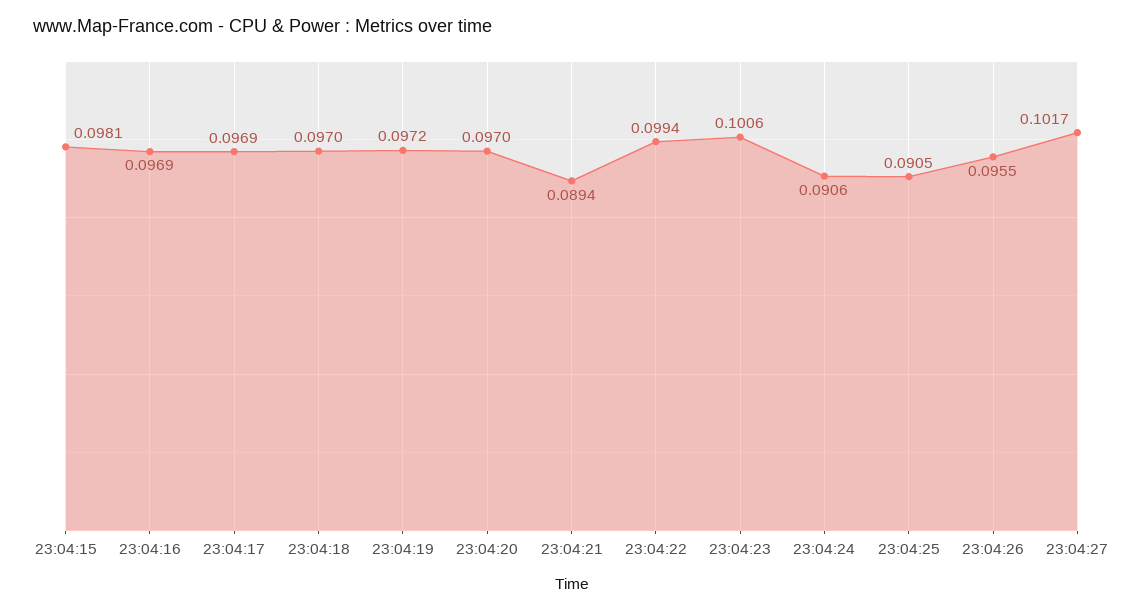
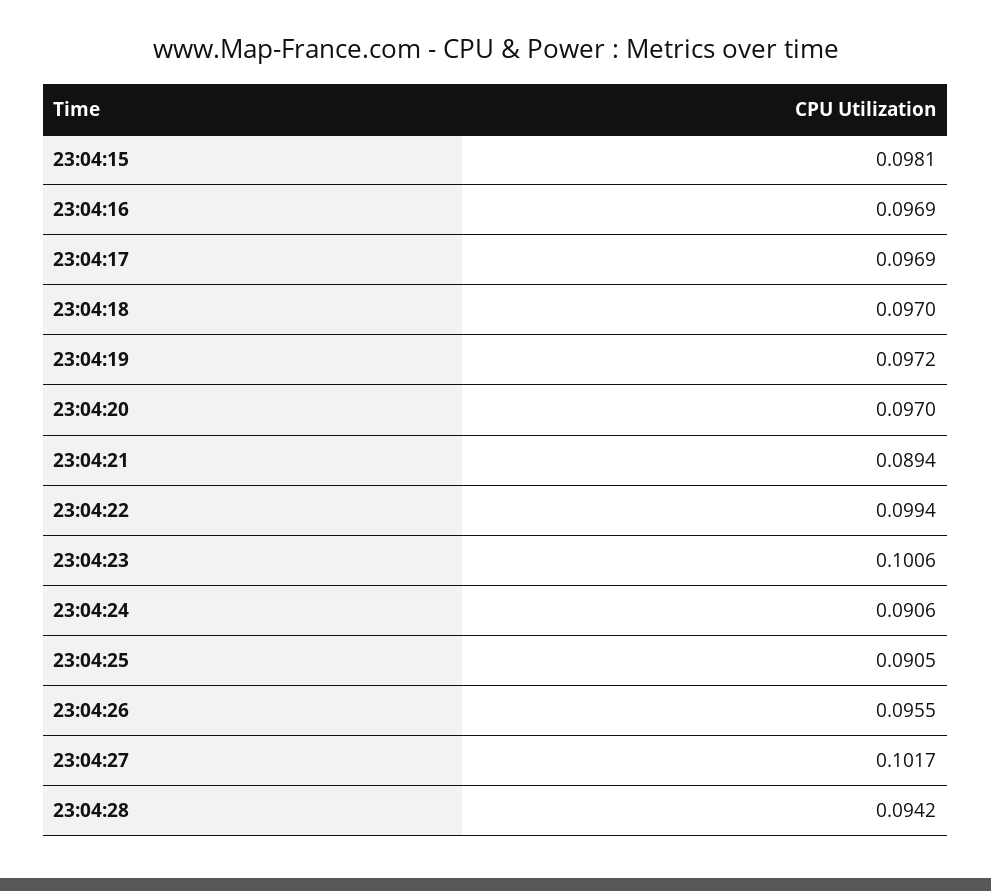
23:04:28: none -> 0.0942

